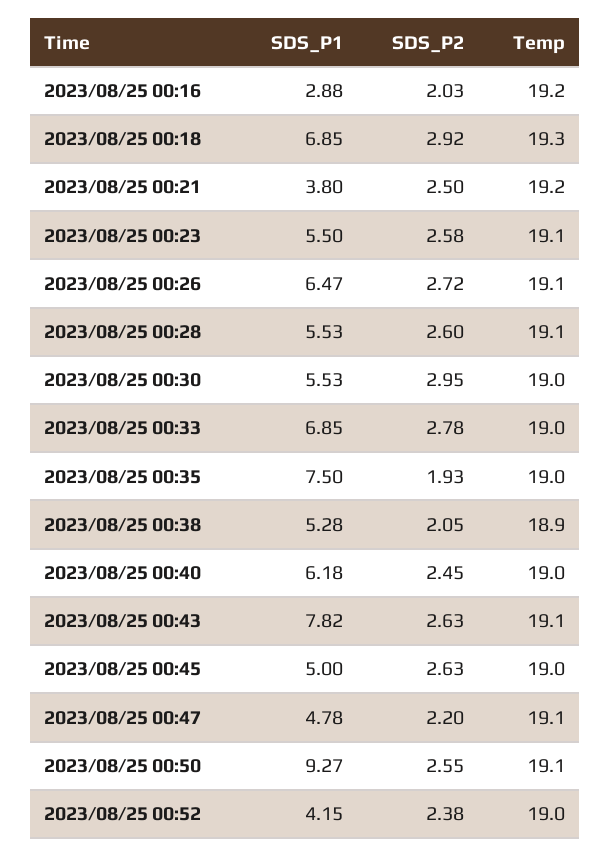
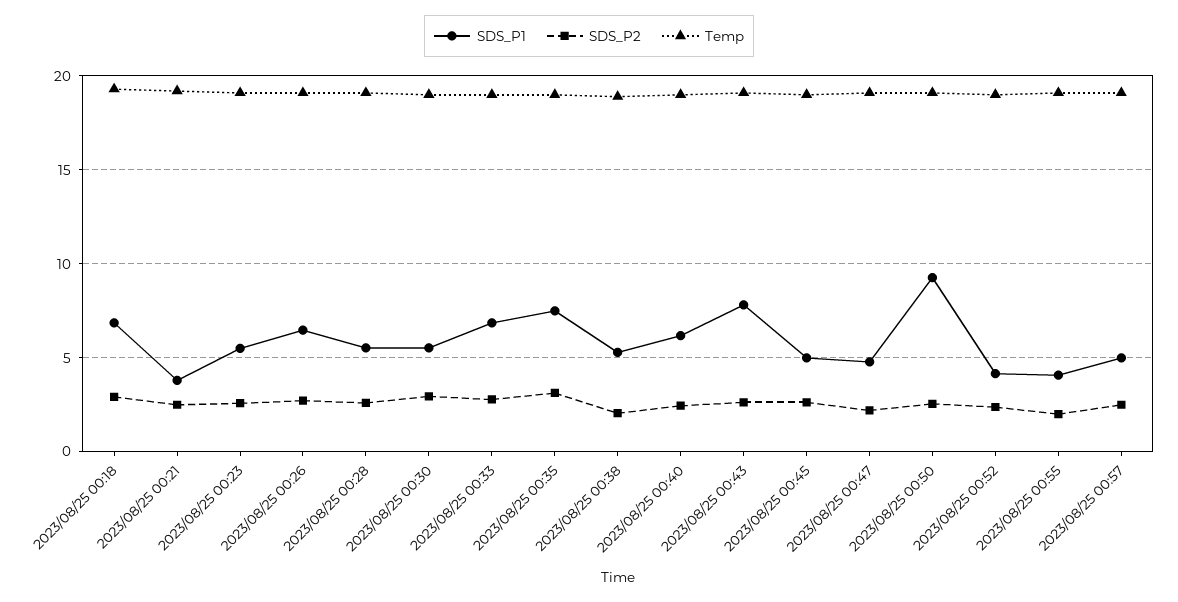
SDS_P1, 2023/08/25 00:16: 2.88 -> none
SDS_P2, 2023/08/25 00:16: 2.03 -> none
Temp, 2023/08/25 00:16: 19.2 -> none
SDS_P2, 2023/08/25 00:35: 1.93 -> 3
SDS_P1, 2023/08/25 00:55: none -> 4
SDS_P2, 2023/08/25 00:55: none -> 2
Temp, 2023/08/25 00:55: none -> 19
SDS_P1, 2023/08/25 00:57: none -> 5
SDS_P2, 2023/08/25 00:57: none -> 2.5
Temp, 2023/08/25 00:57: none -> 19

